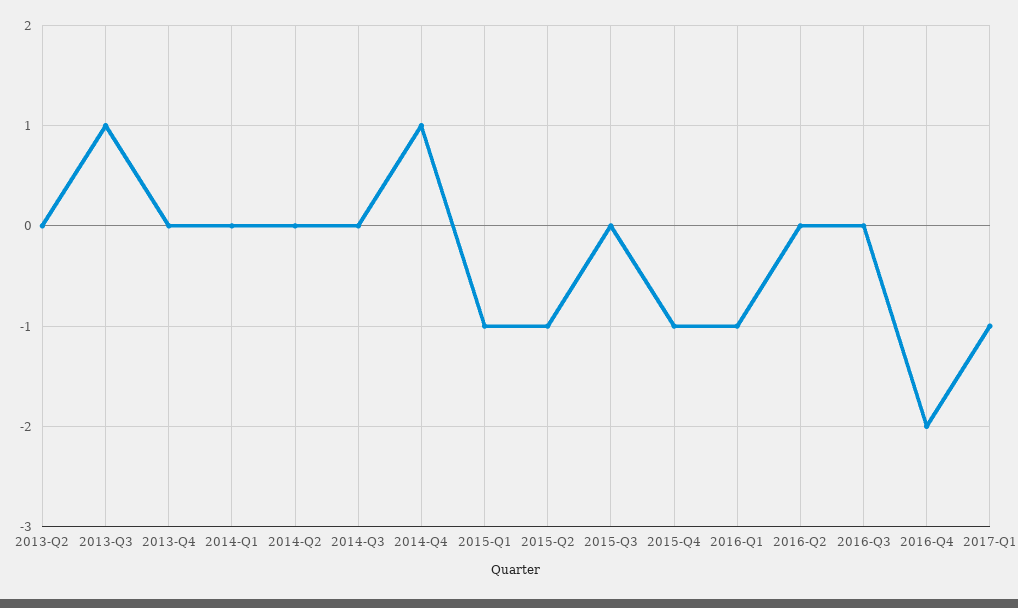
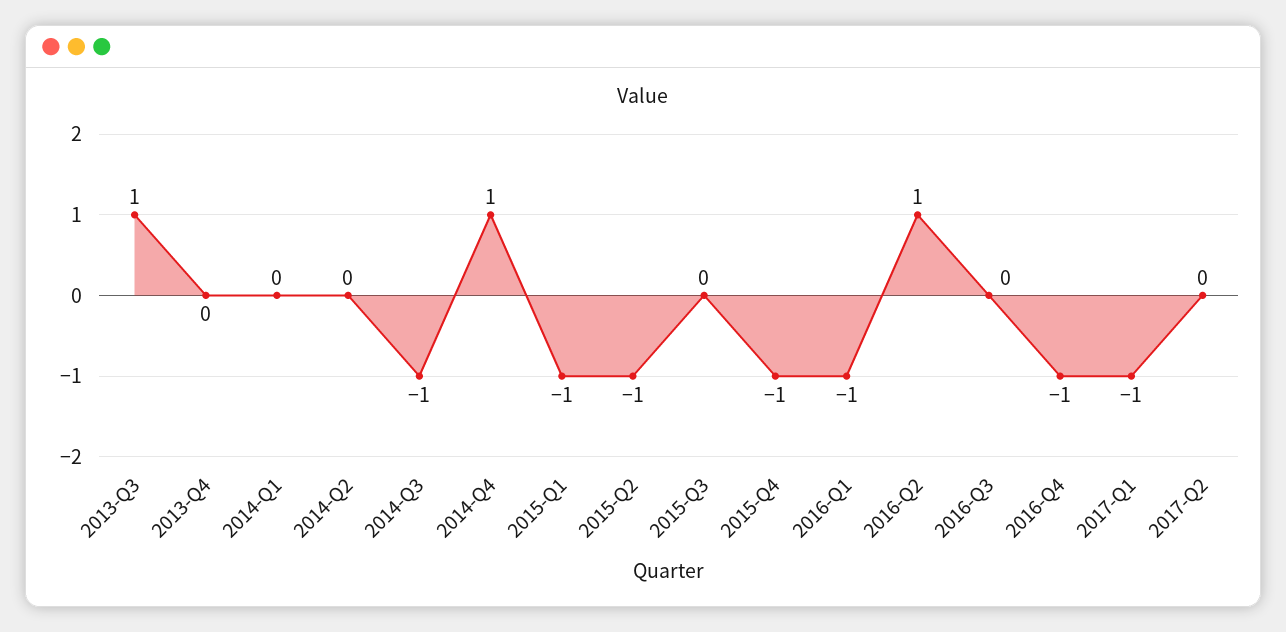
2013-Q2: 0 -> none
2014-Q3: 0 -> -1
2016-Q2: 0 -> 1
2016-Q4: -2 -> -1
2017-Q2: none -> 0

